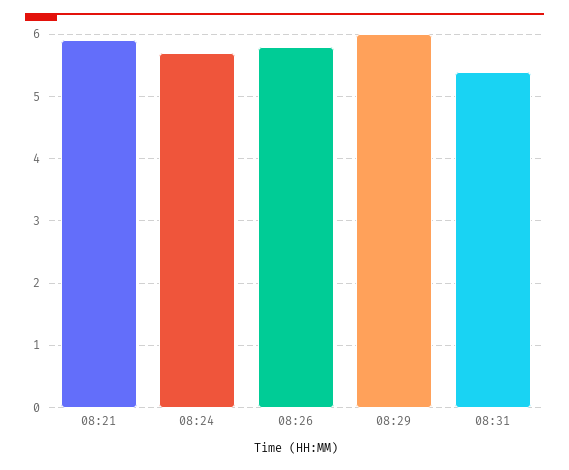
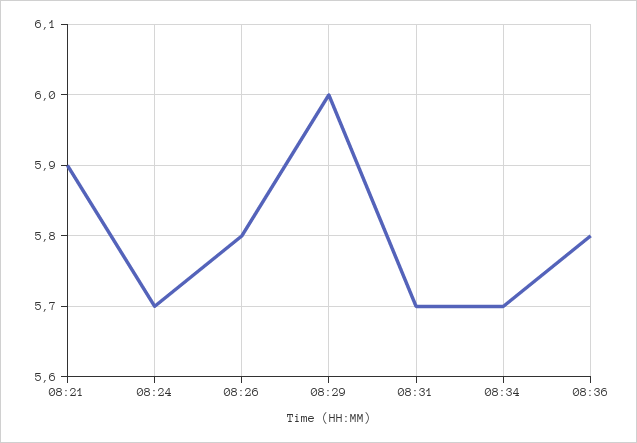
08:31: 5.4 -> 5.7
08:34: none -> 5.7
08:36: none -> 5.8

